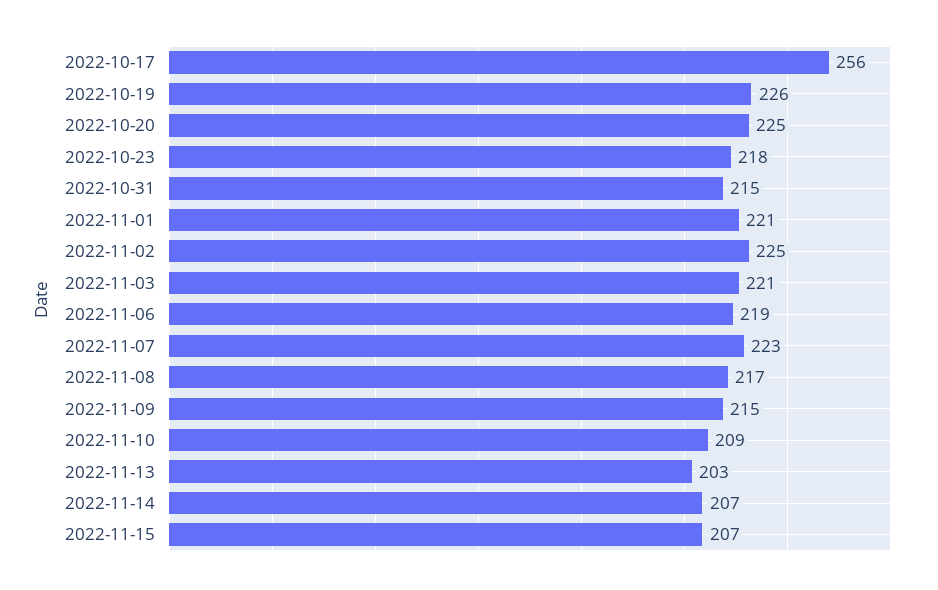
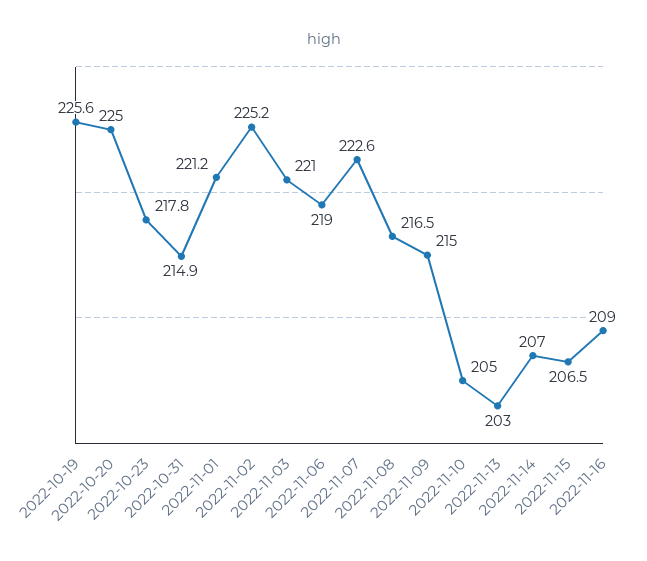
2022-10-17: 256 -> none
2022-11-10: 209 -> 205
2022-11-16: none -> 209

